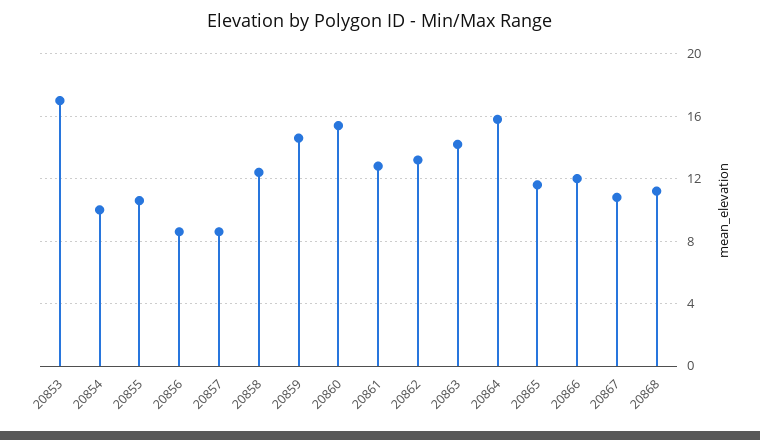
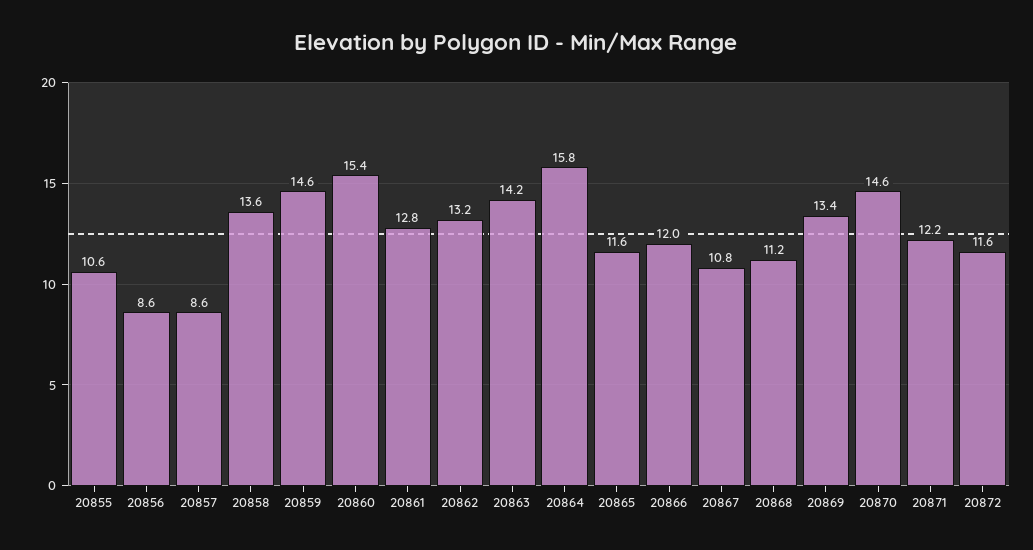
20853: 17 -> none
20854: 10 -> none
20858: 12.5 -> 13.6
20869: none -> 13.4
20870: none -> 14.6
20871: none -> 12.2
20872: none -> 11.6

